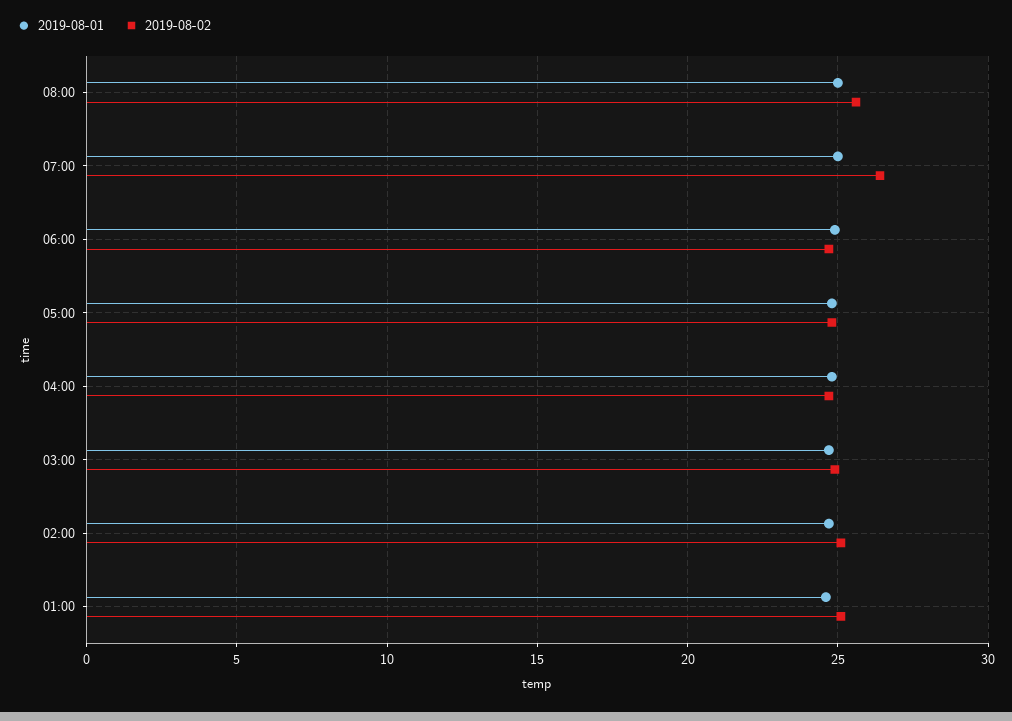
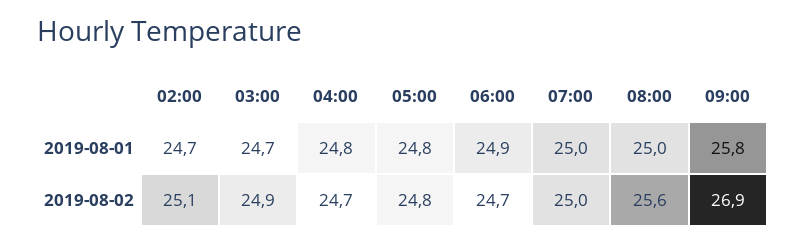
2019-08-02, 07:00: 26.5 -> 25
2019-08-01, 01:00: 24.5 -> none
2019-08-02, 01:00: 25 -> none
2019-08-01, 09:00: none -> 25.8
2019-08-02, 09:00: none -> 26.9

